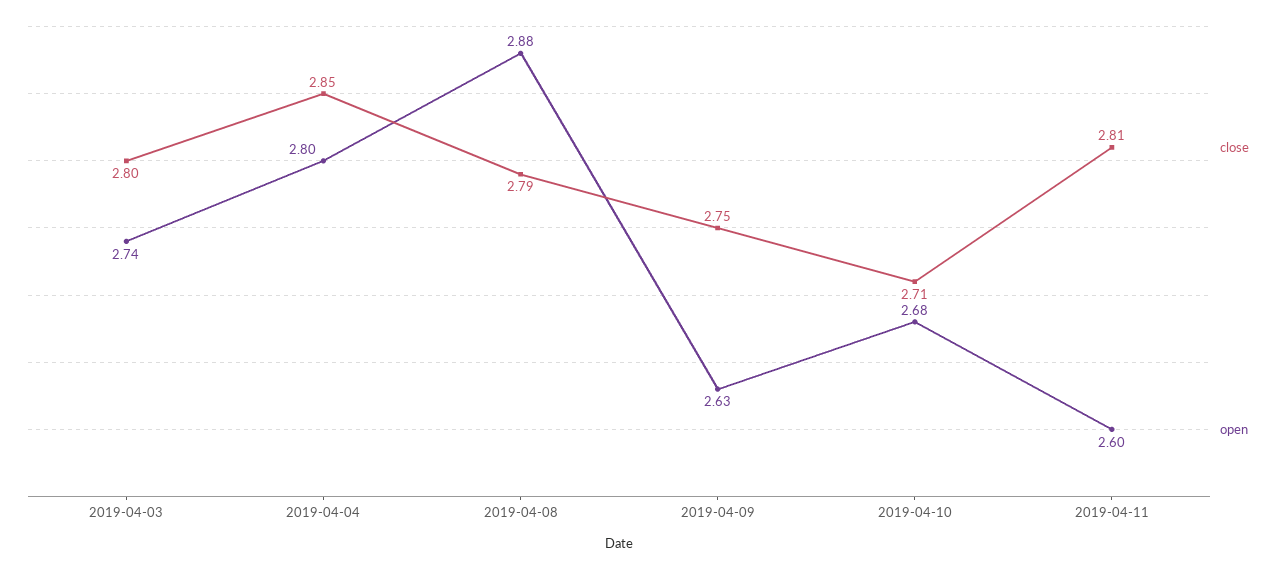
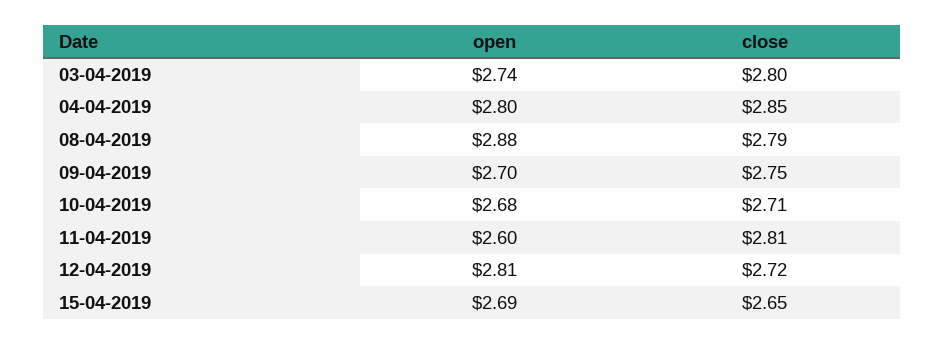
open, 2019-04-09: 2.63 -> 2.7
open, 12-04-2019: none -> 2.81
close, 12-04-2019: none -> 2.72
open, 15-04-2019: none -> 2.69
close, 15-04-2019: none -> 2.65

